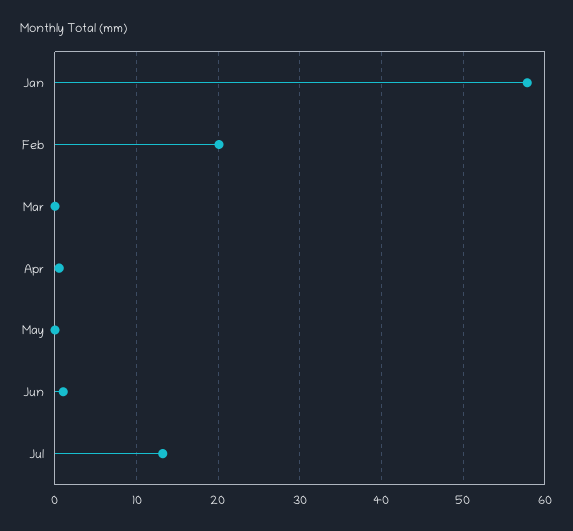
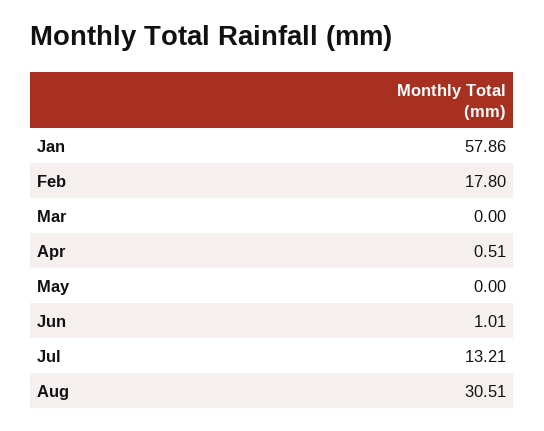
Feb: 20 -> 17.8
Aug: none -> 30.51

